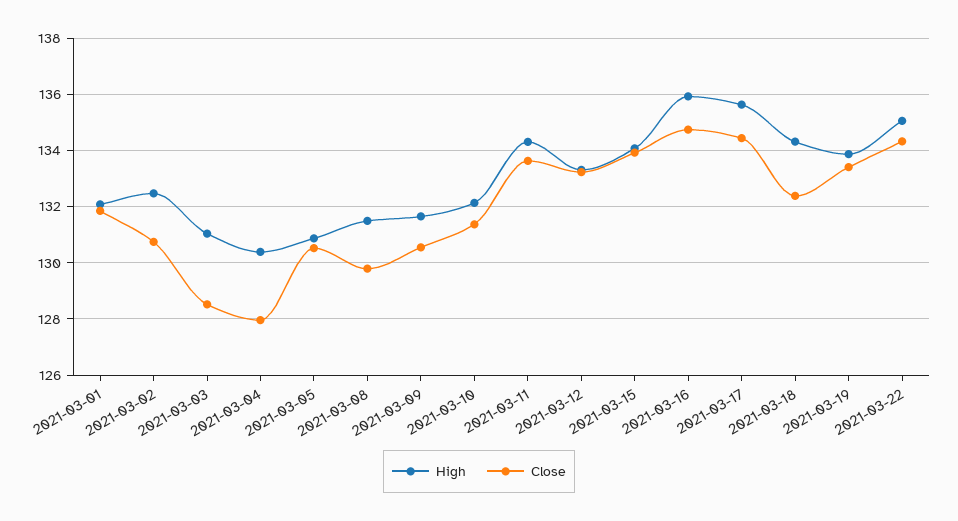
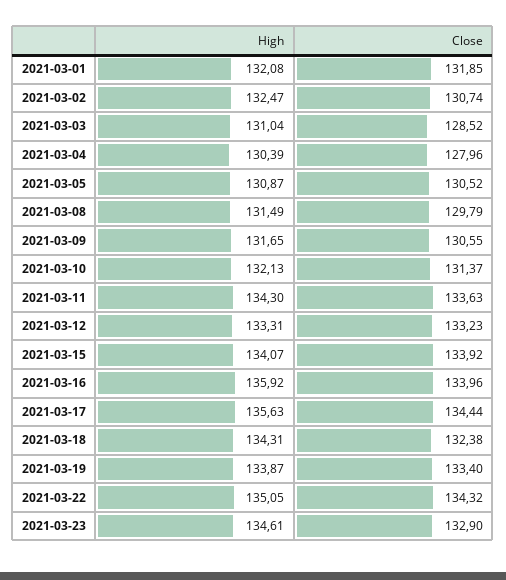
Close, 2021-03-16: 134.75 -> 133.96
High, 2021-03-23: none -> 134.61
Close, 2021-03-23: none -> 132.9

